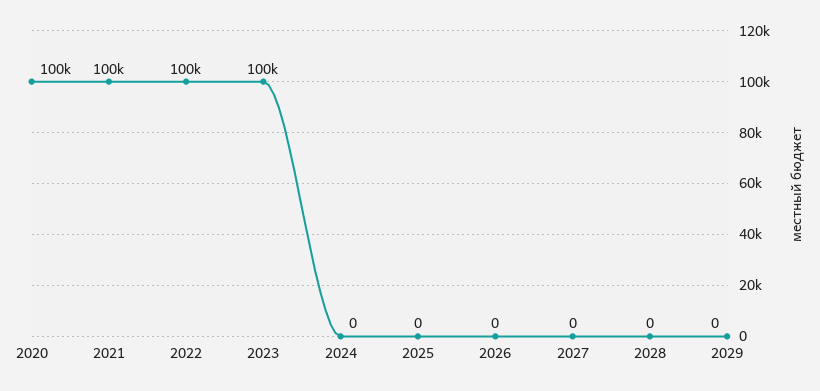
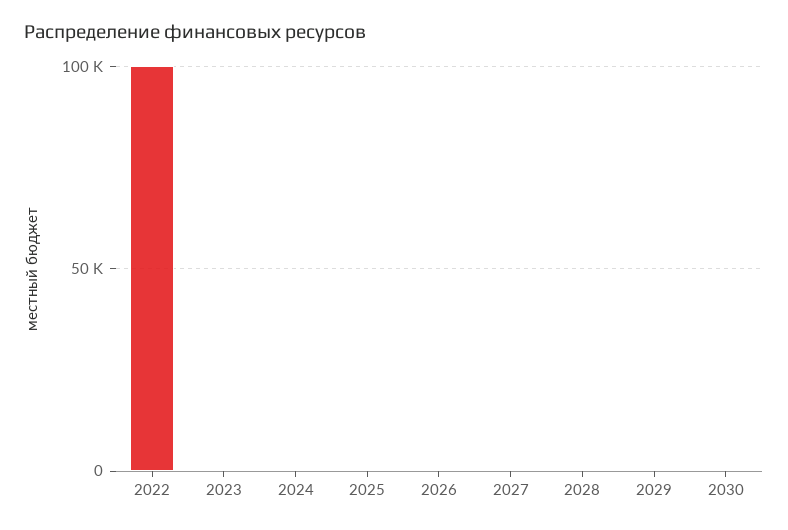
2020: 100000 -> none
2021: 100000 -> none
2023: 100000 -> 0
2030: none -> 0

